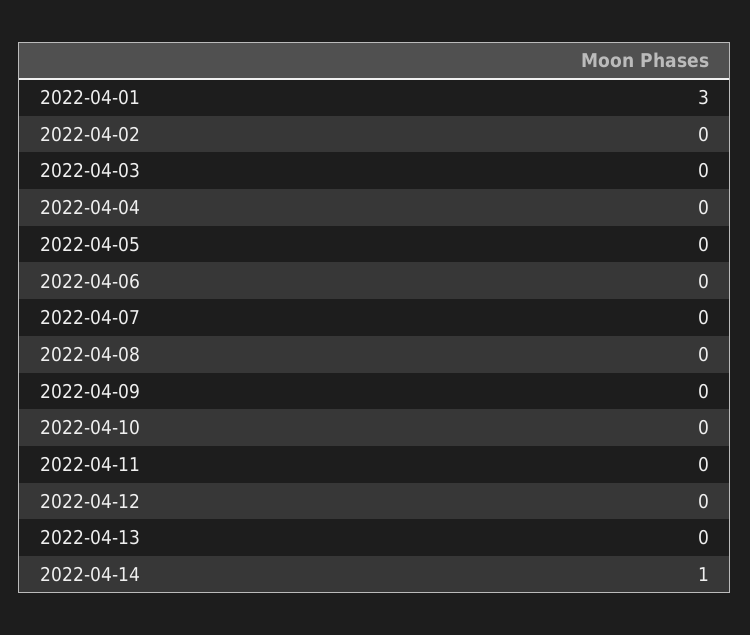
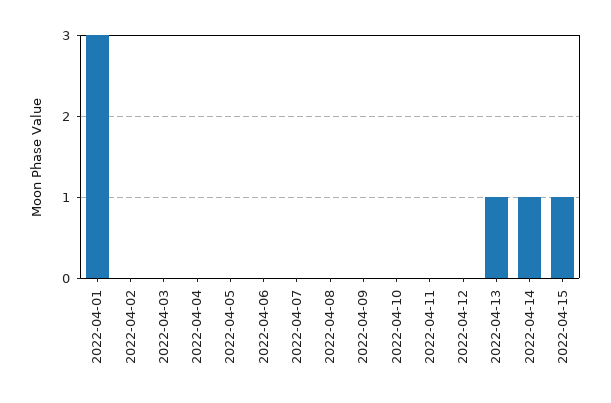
2022-04-13: 0 -> 1
2022-04-15: none -> 1

